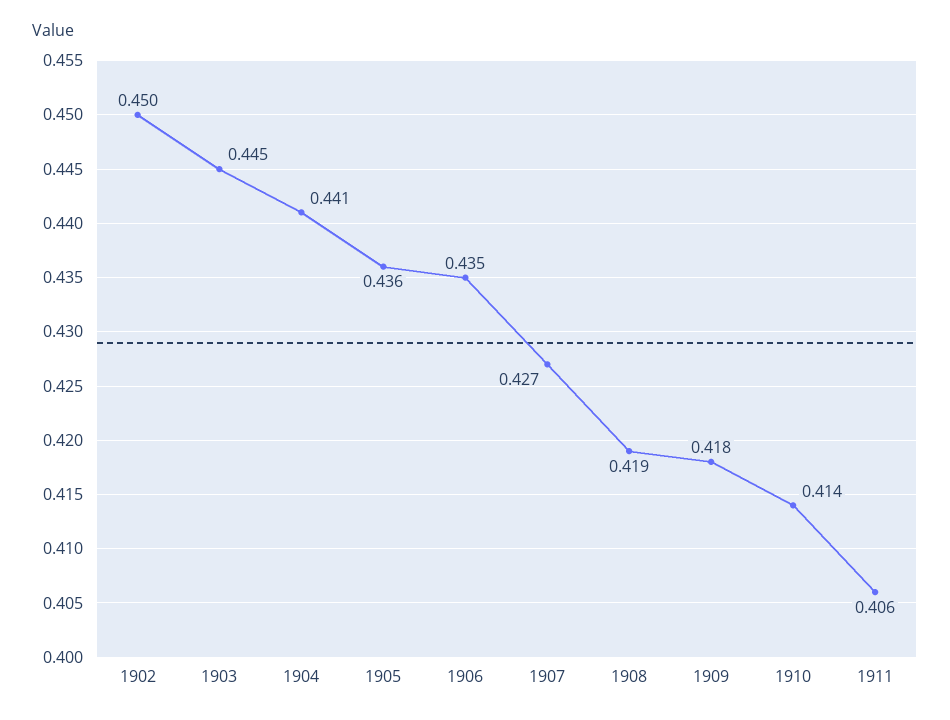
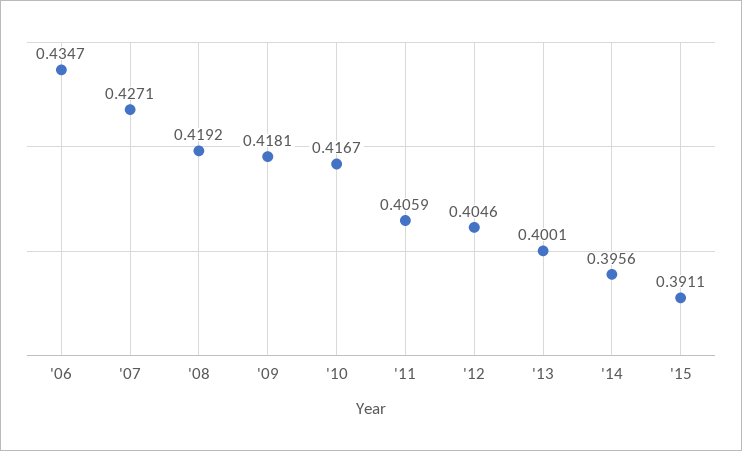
1902: 0.45 -> none
1903: 0.445 -> none
1904: 0.441 -> none
1905: 0.436 -> none
1910: 0.414 -> 0.4167
'12: none -> 0.4046
'13: none -> 0.4001
'14: none -> 0.3956
'15: none -> 0.3911

